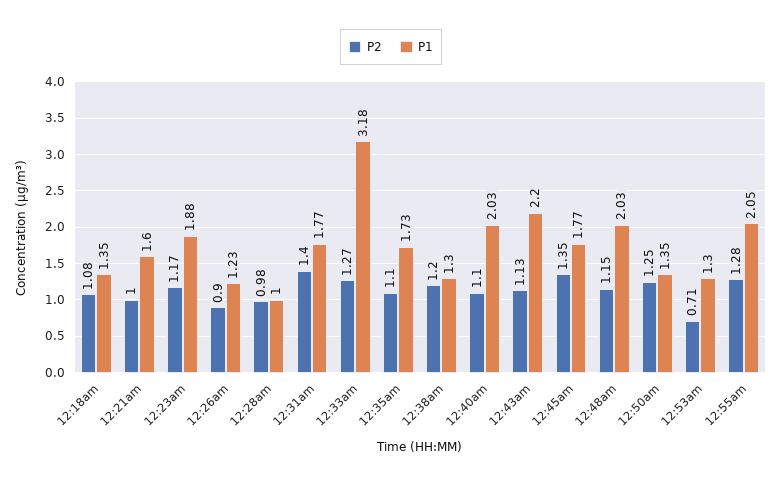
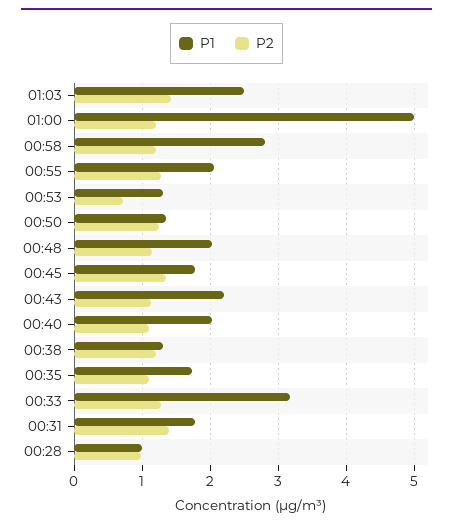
P2, 12:18am: 1.08 -> none
P1, 12:18am: 1.35 -> none
P2, 12:21am: 1 -> none
P1, 12:21am: 1.6 -> none
P2, 12:23am: 1.17 -> none
P1, 12:23am: 1.88 -> none
P2, 12:26am: 0.9 -> none
P1, 12:26am: 1.23 -> none
P1, 01:03: none -> 2.5
P2, 01:03: none -> 1.4
P1, 01:00: none -> 5
P2, 01:00: none -> 1.2
P1, 00:58: none -> 2.8
P2, 00:58: none -> 1.2

